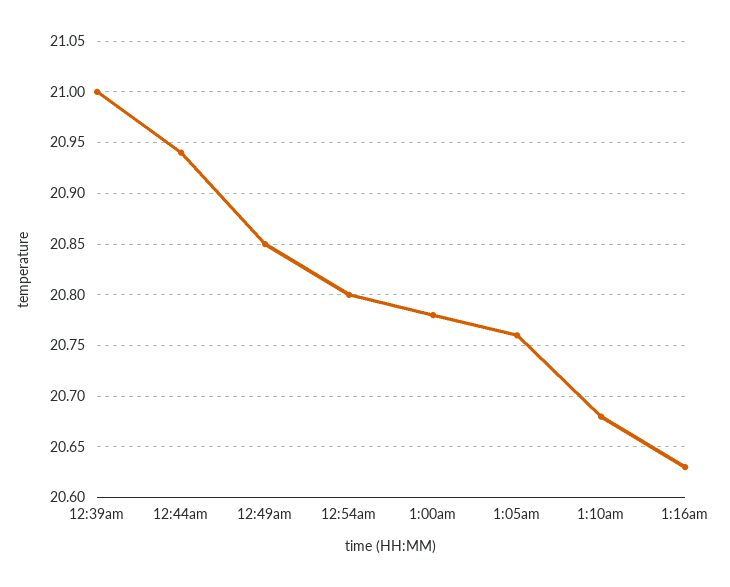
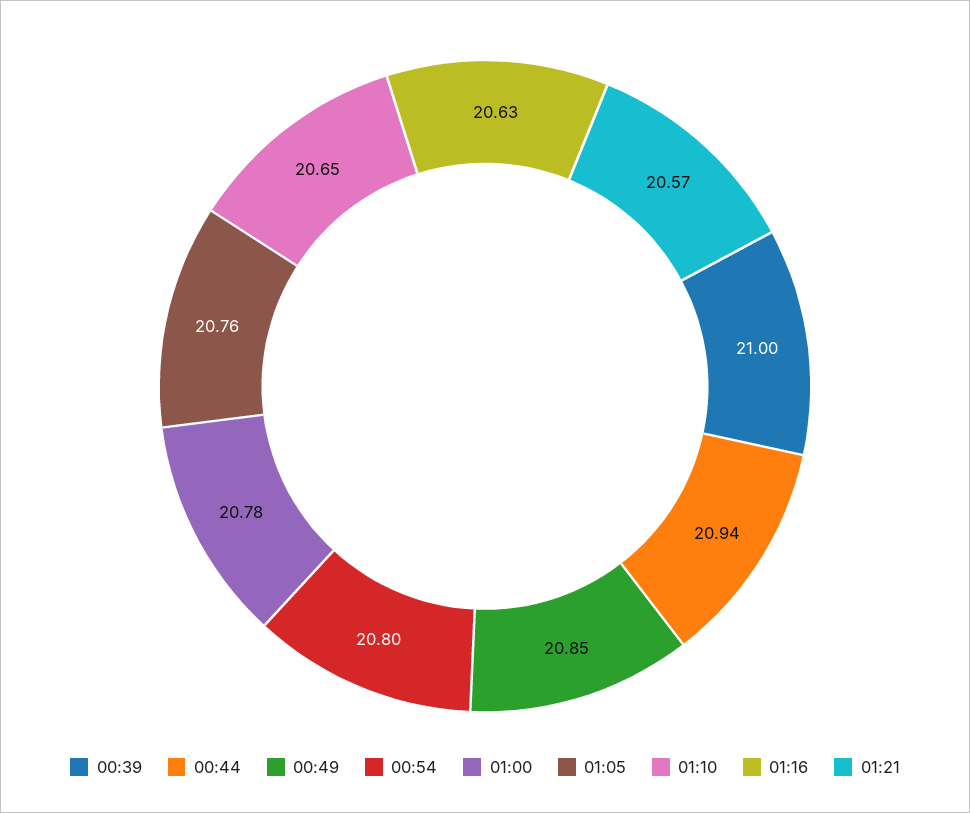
1:10am: 20.68 -> 20.65
01:21: none -> 20.57

